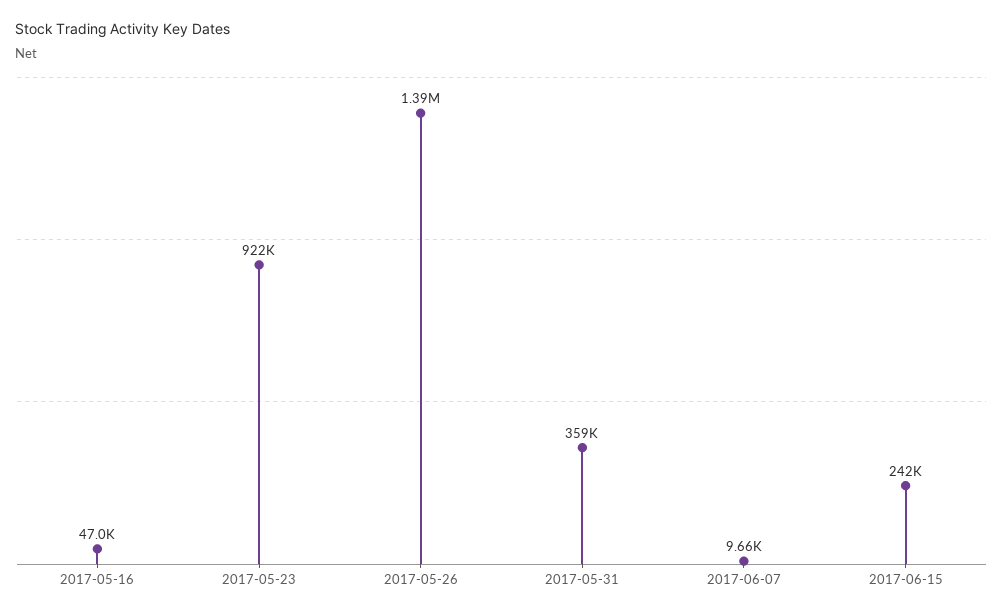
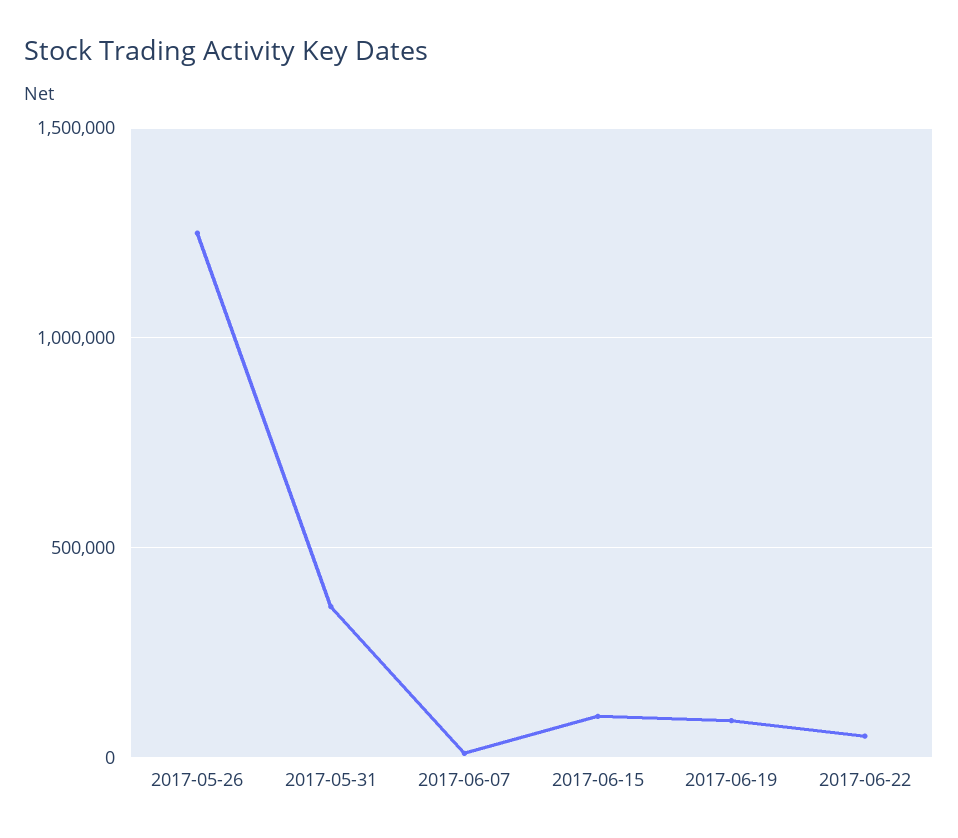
2017-05-16: 47000 -> none
2017-05-23: 922000 -> none
2017-05-26: 1390000 -> 1250000
2017-06-15: 242000 -> 100000
2017-06-19: none -> 100000
2017-06-22: none -> 50000

